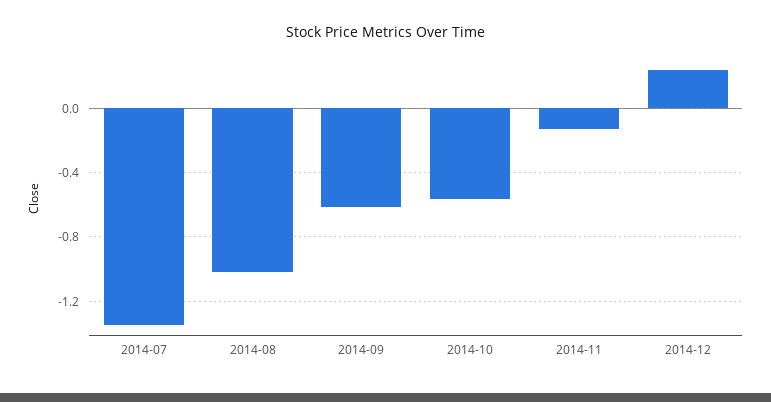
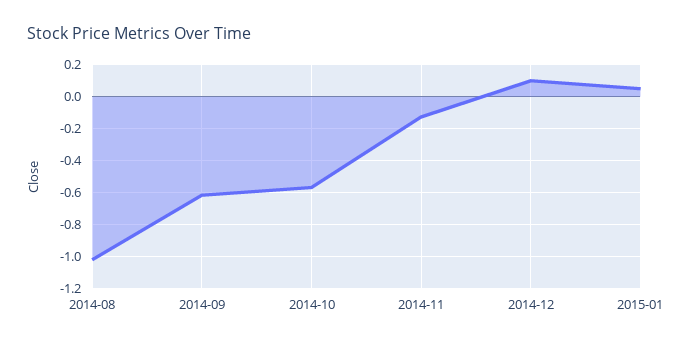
2014-07: -1.35 -> none
2014-12: 0.25 -> 0.1
2015-01: none -> 0.05

